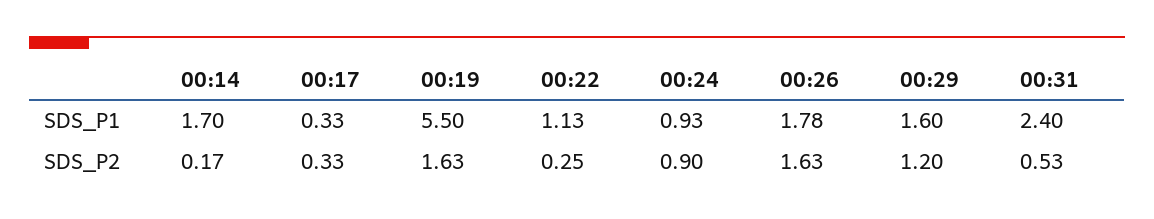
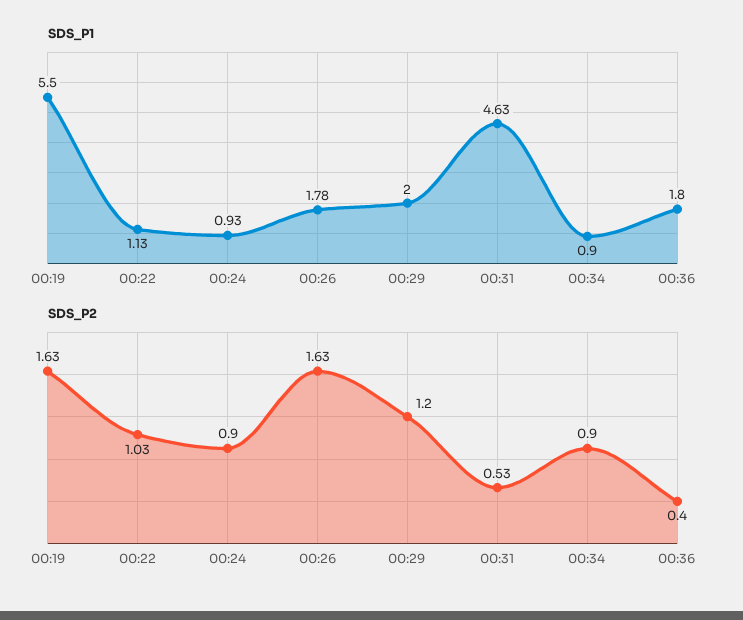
SDS_P1, 00:14: 1.7 -> none
SDS_P1, 00:17: 0.33 -> none
SDS_P1, 00:29: 1.6 -> 2
SDS_P1, 00:31: 2.4 -> 4.63
SDS_P2, 00:14: 0.17 -> none
SDS_P2, 00:17: 0.33 -> none
SDS_P2, 00:22: 0.25 -> 1.03
SDS_P1, 00:34: none -> 0.9
SDS_P1, 00:36: none -> 1.8
SDS_P2, 00:34: none -> 0.9
SDS_P2, 00:36: none -> 0.4

